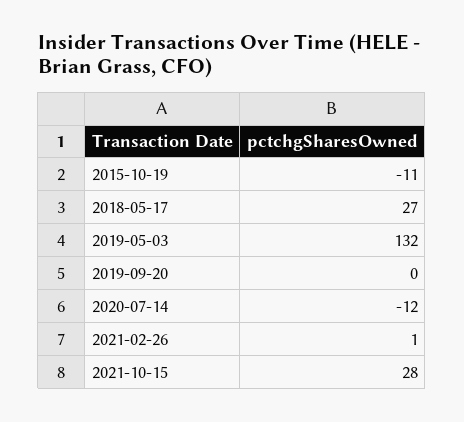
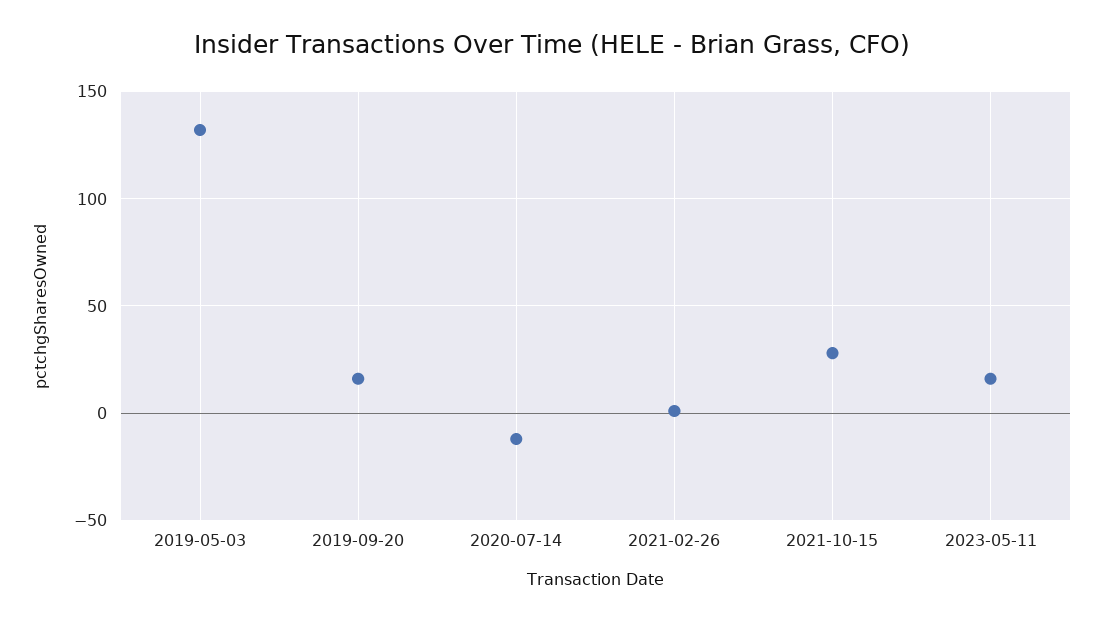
2015-10-19: -11 -> none
2018-05-17: 27 -> none
2019-09-20: 0 -> 15
2023-05-11: none -> 15

